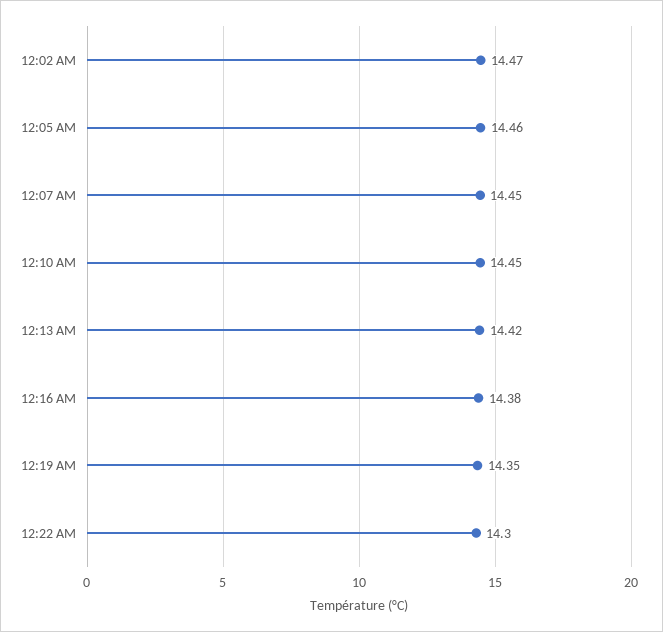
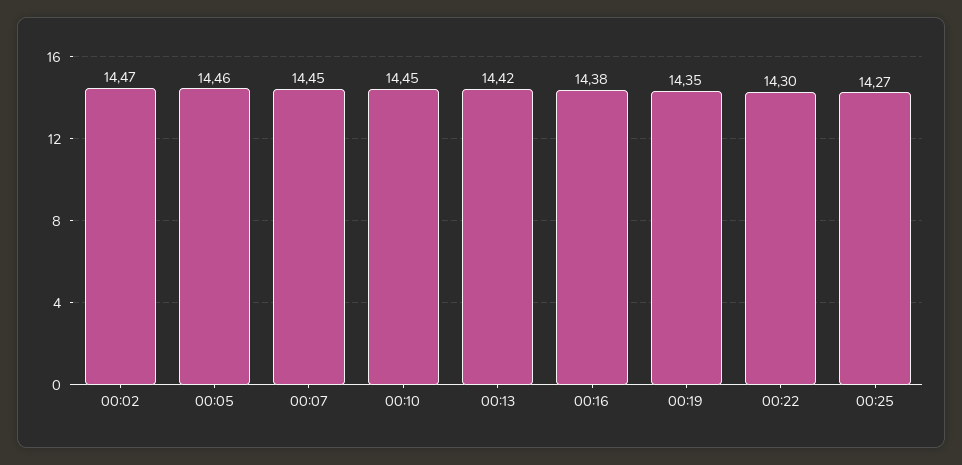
00:25: none -> 14.27

